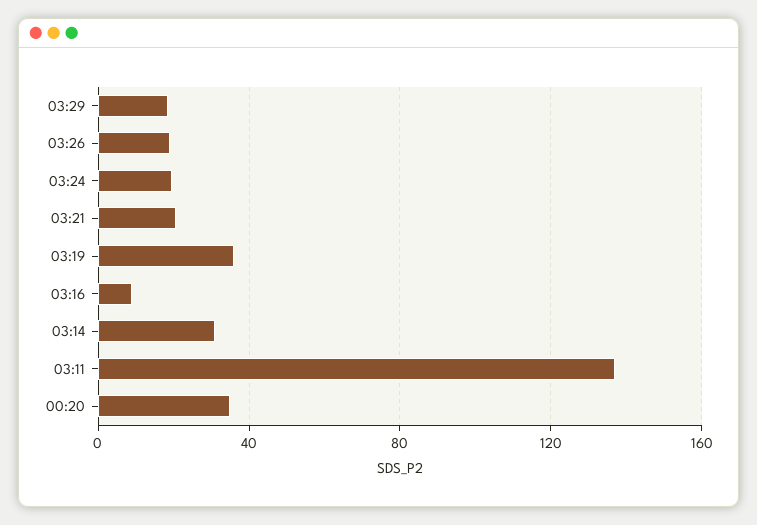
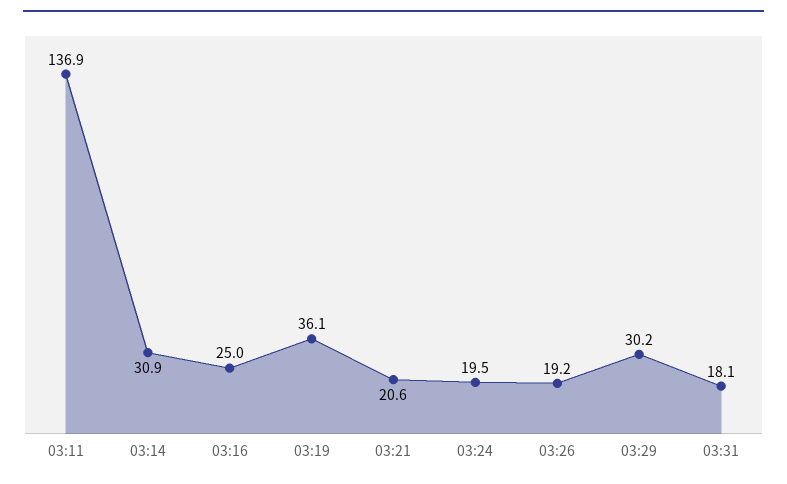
03:29: 20 -> 30.2
03:16: 10 -> 25
00:20: 35 -> none
03:31: none -> 18.1

